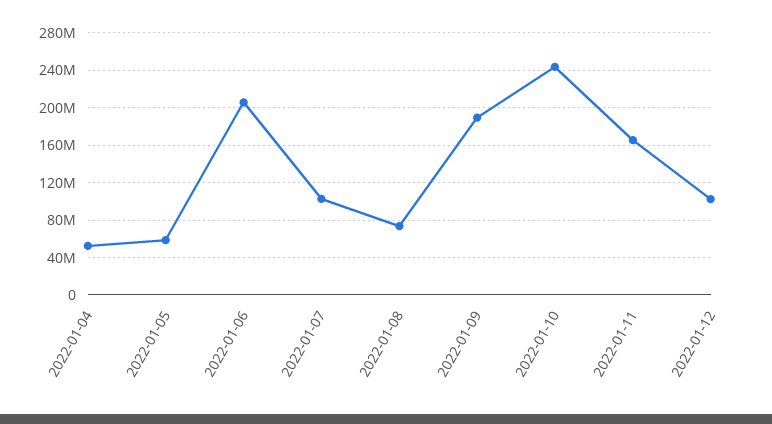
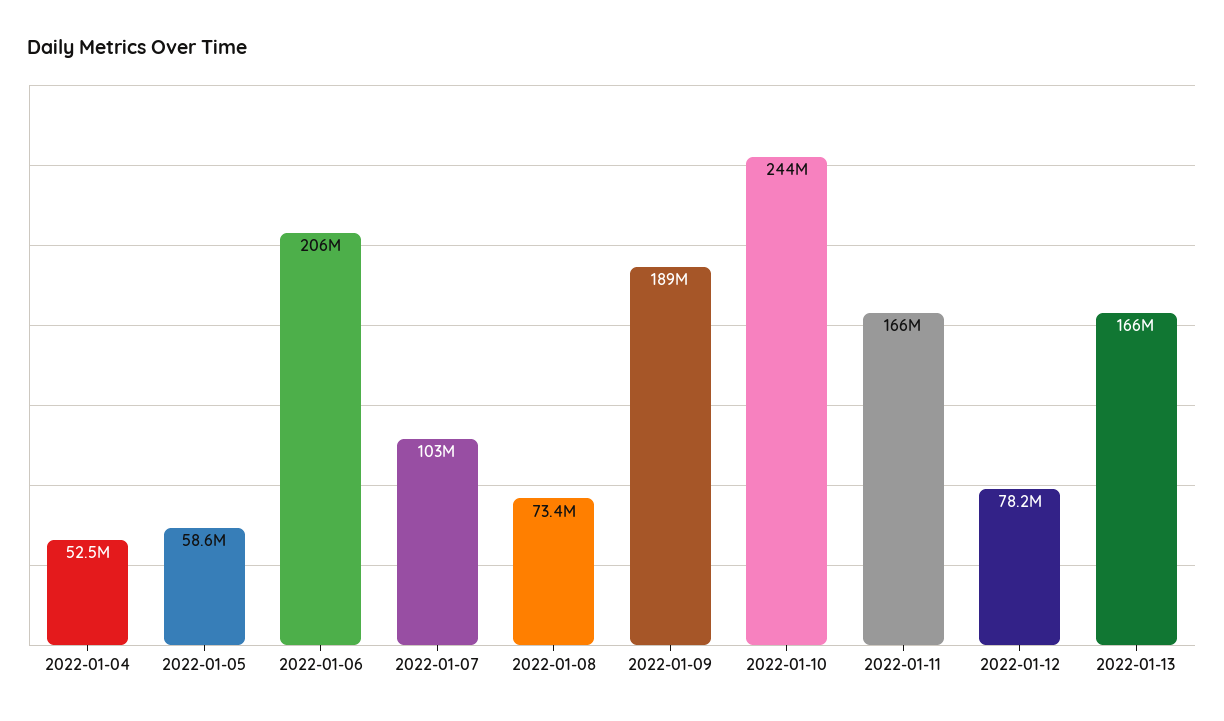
2022-01-12: 100000000 -> 78200000
2022-01-13: none -> 166000000

